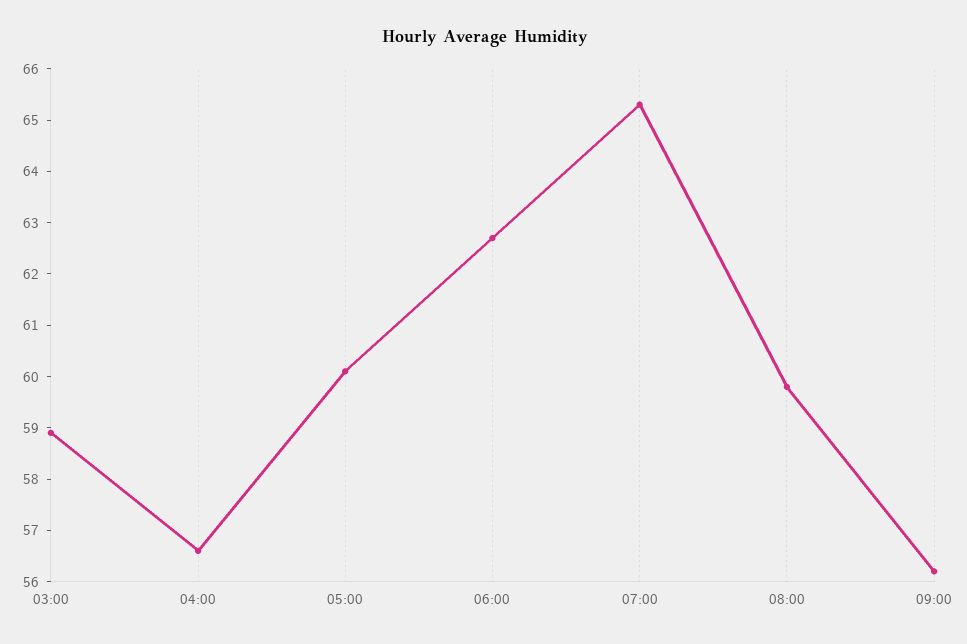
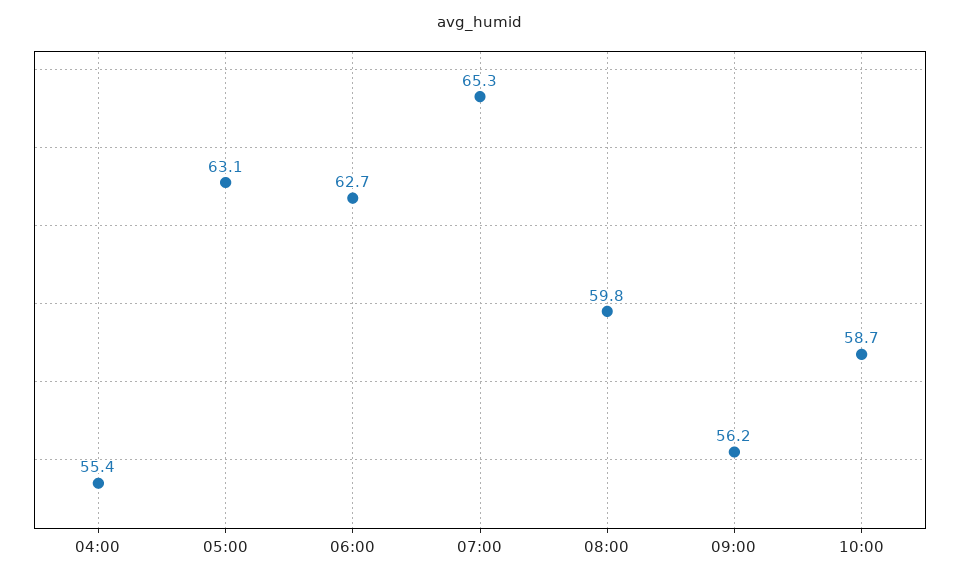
03:00: 59 -> none
04:00: 56.5 -> 55.4
05:00: 60 -> 63.1
10:00: none -> 58.7

